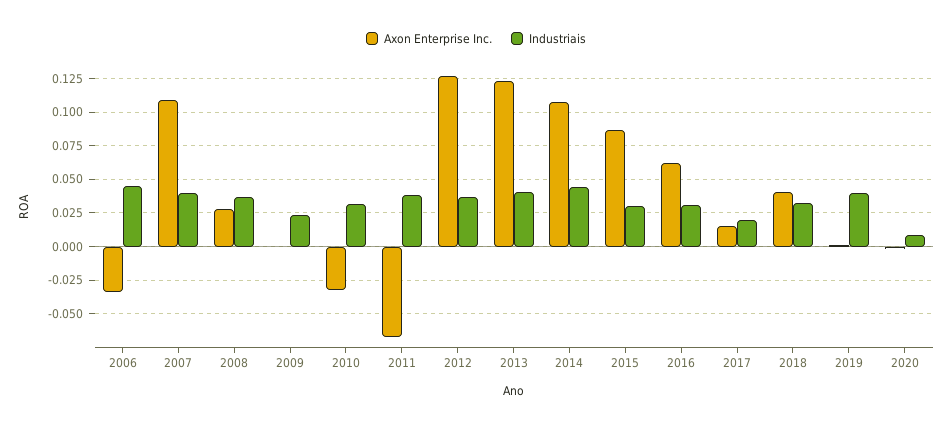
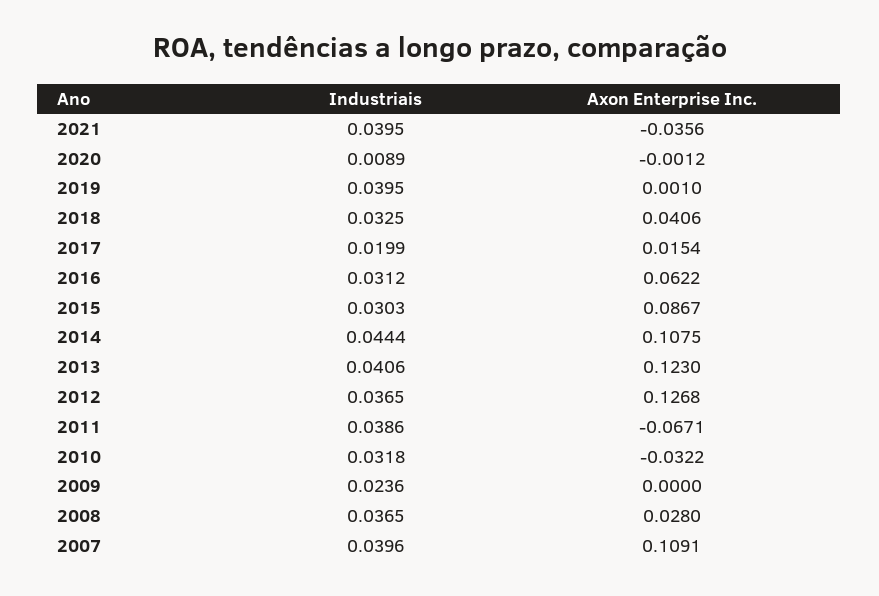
Axon Enterprise Inc., 2006: -0.035 -> none
Industriais, 2006: 0.045 -> none
Industriais, 2021: none -> 0.0395
Axon Enterprise Inc., 2021: none -> -0.0356

